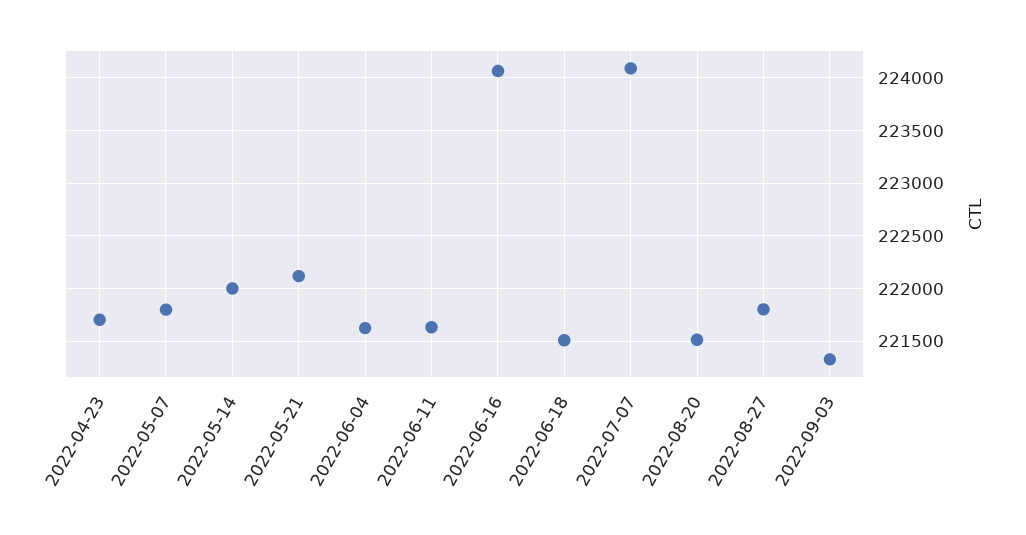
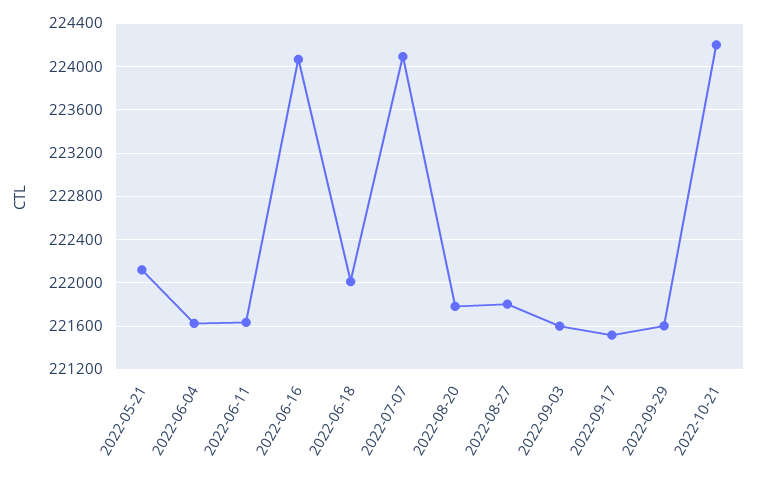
2022-04-23: 221700 -> none
2022-05-07: 221800 -> none
2022-05-14: 222000 -> none
2022-06-18: 221500 -> 222000
2022-08-20: 221500 -> 221800
2022-09-03: 221300 -> 221600
2022-09-17: none -> 221500
2022-09-29: none -> 221600
2022-10-21: none -> 224200

